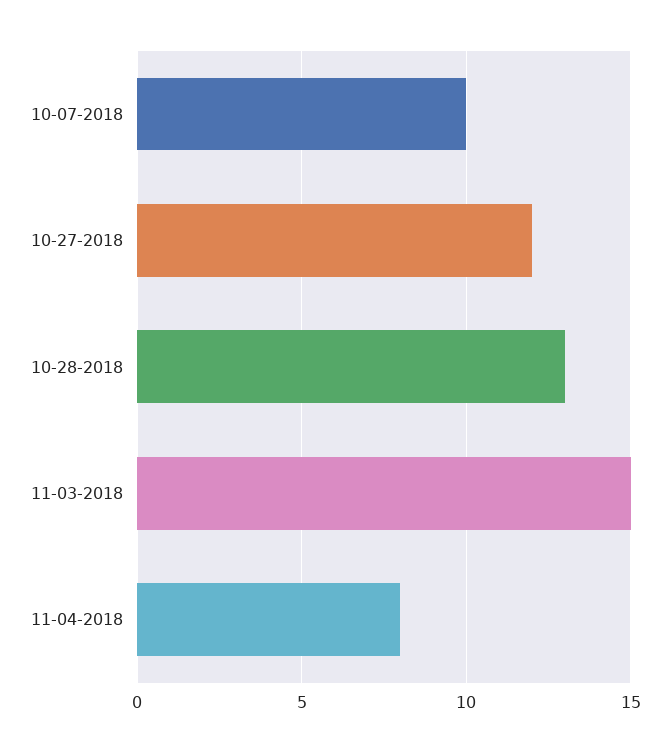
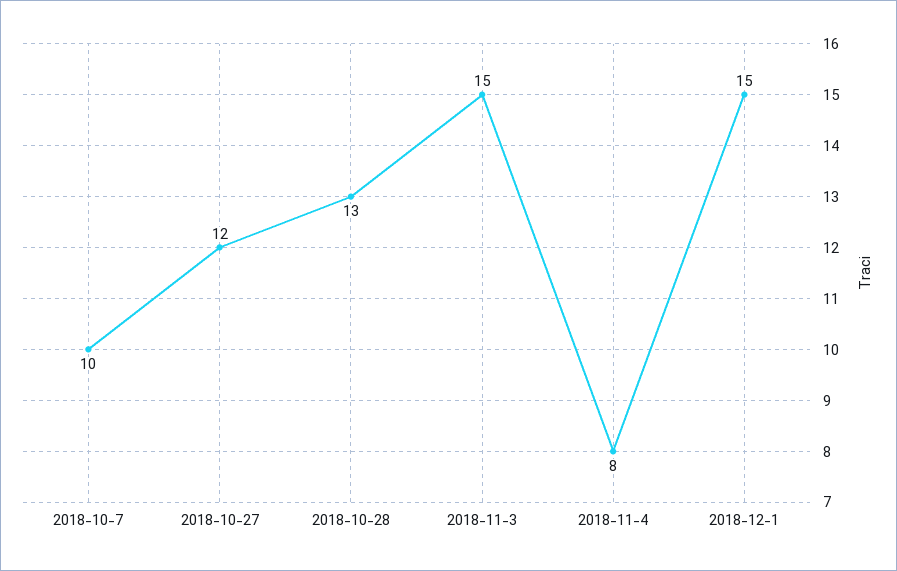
2018-12-1: none -> 15

